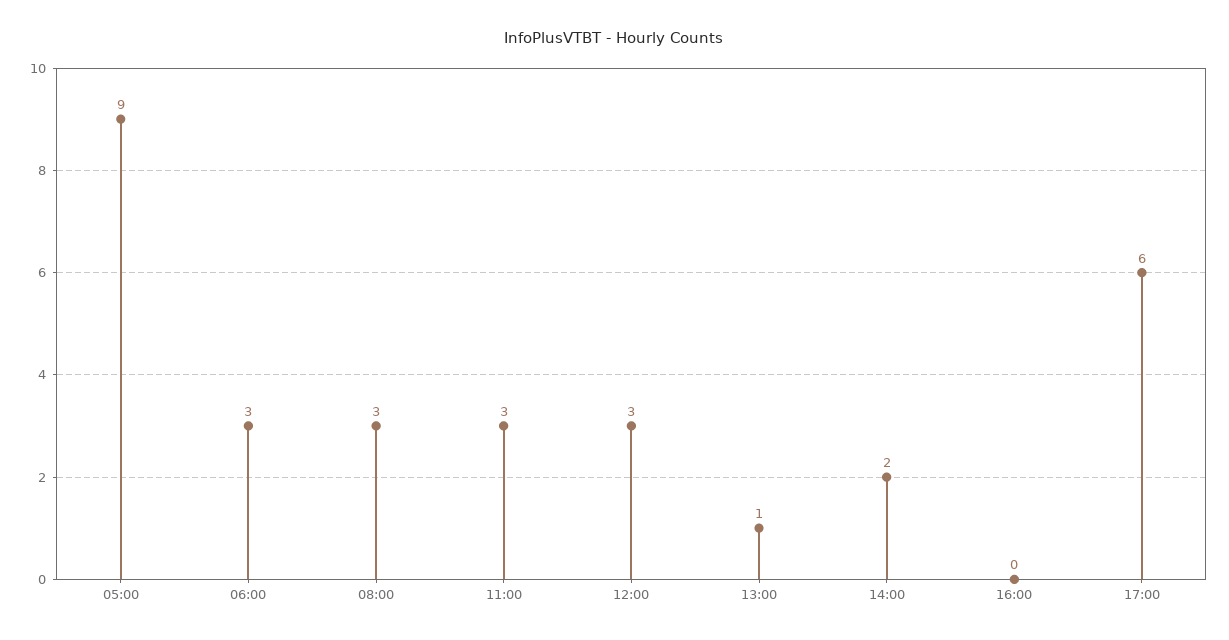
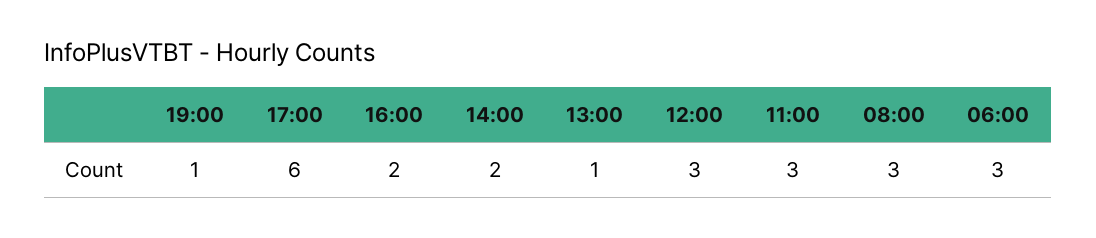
05:00: 9 -> none
16:00: 0 -> 2
19:00: none -> 1

